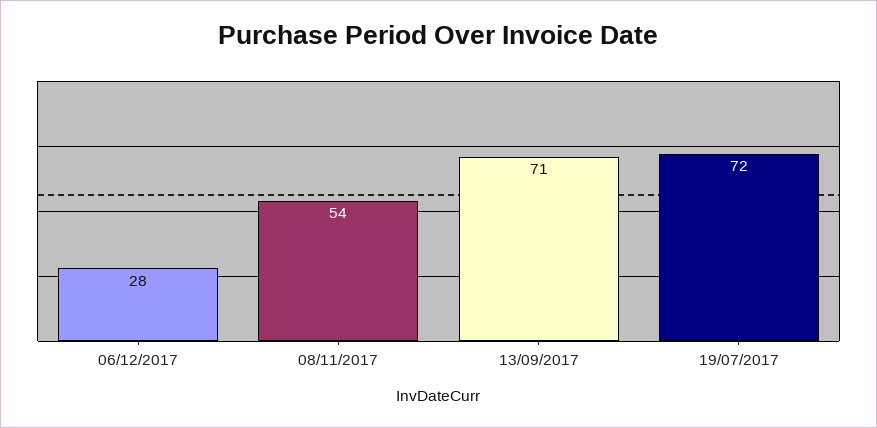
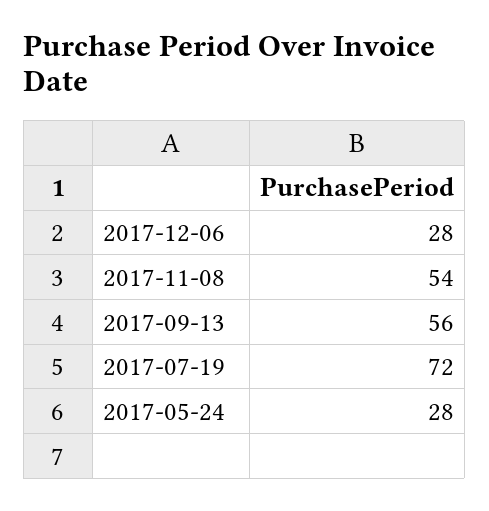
13/09/2017: 71 -> 56
2017-05-24: none -> 28

